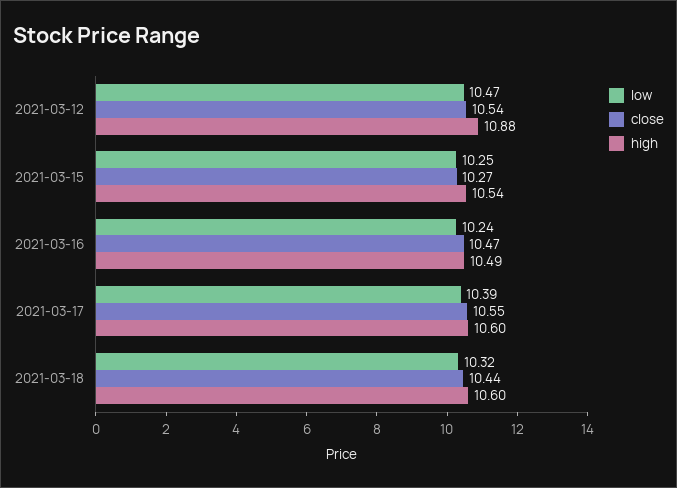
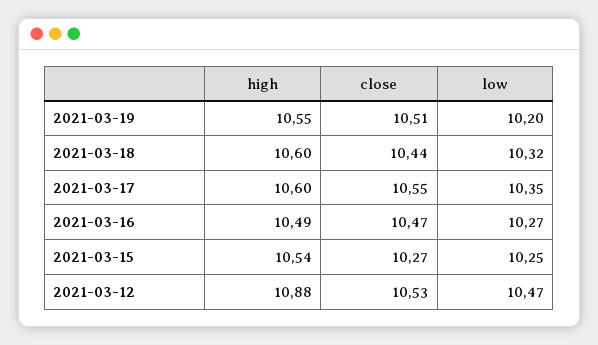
close, 2021-03-12: 10.54 -> 10.53
low, 2021-03-16: 10.24 -> 10.27
low, 2021-03-17: 10.39 -> 10.35
high, 2021-03-19: none -> 10.55
close, 2021-03-19: none -> 10.51
low, 2021-03-19: none -> 10.2

